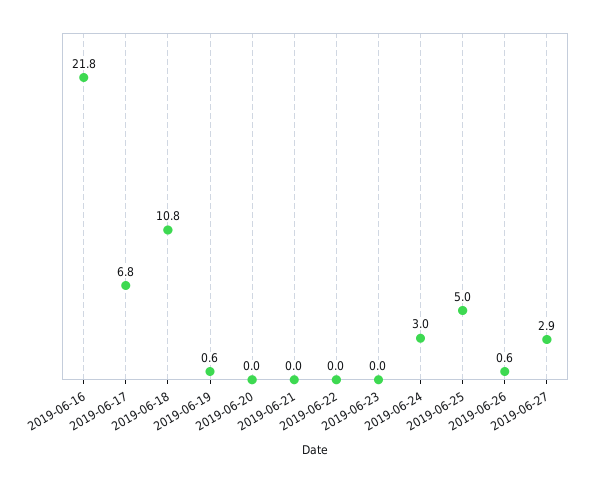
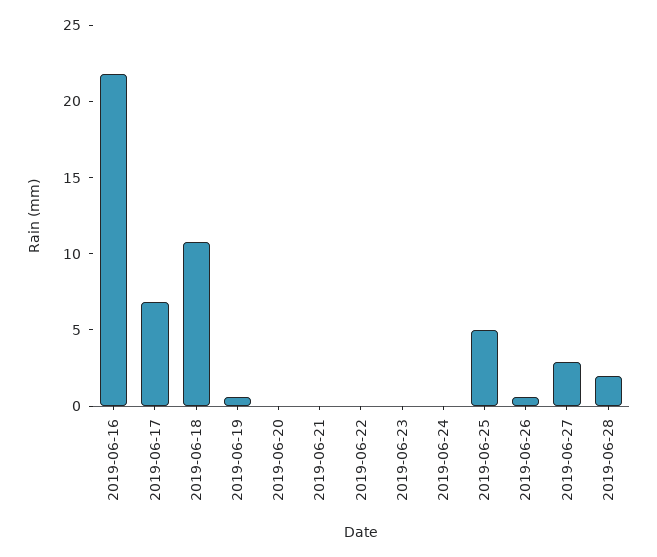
2019-06-24: 3 -> 0
2019-06-28: none -> 2

